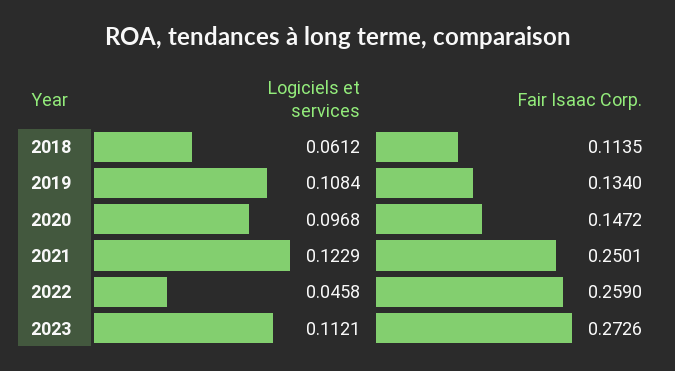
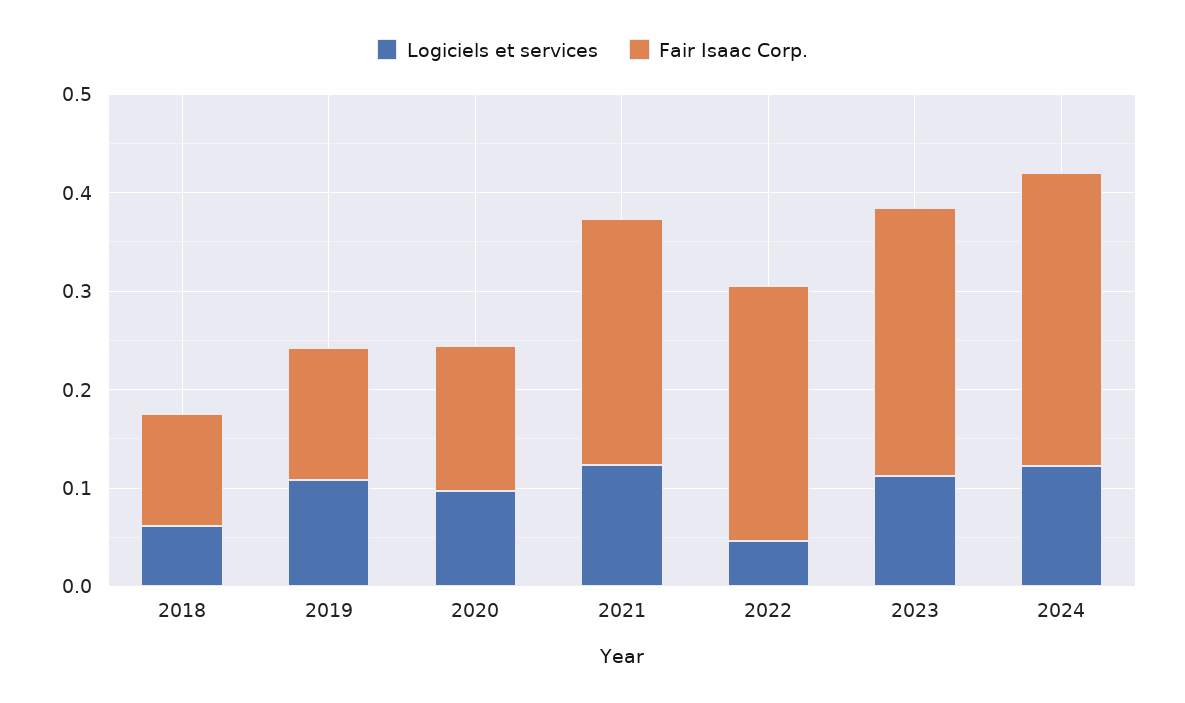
Logiciels et services, 2024: none -> 0.12
Fair Isaac Corp., 2024: none -> 0.3

